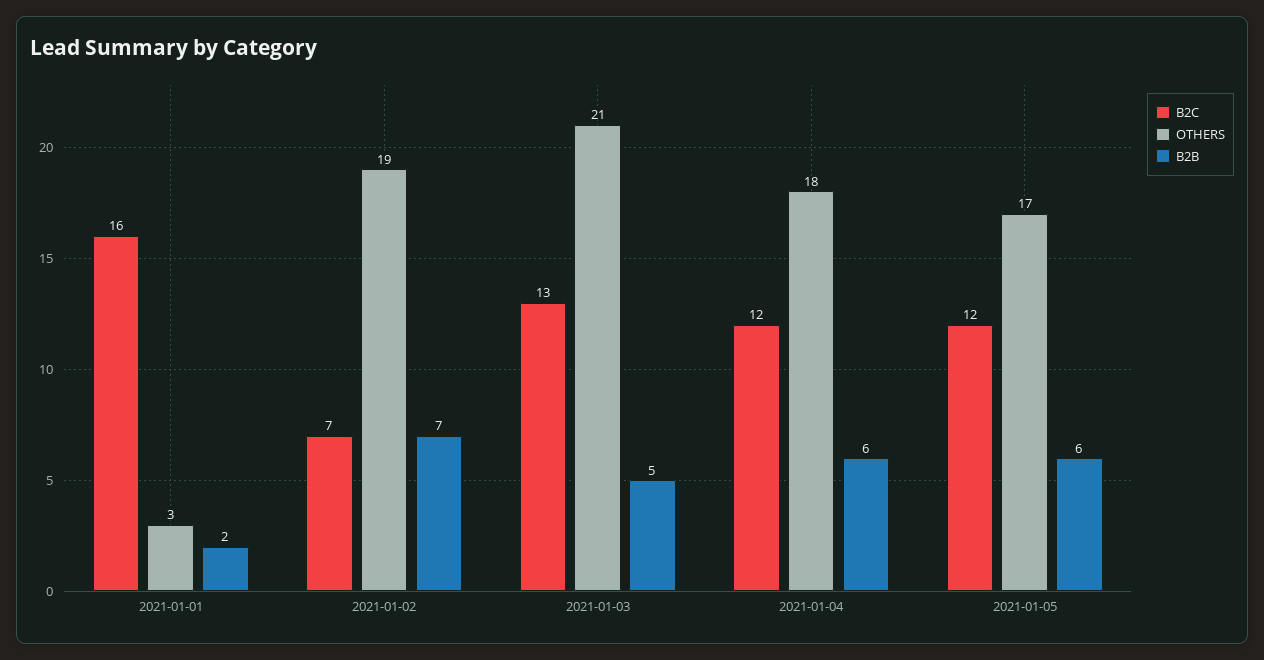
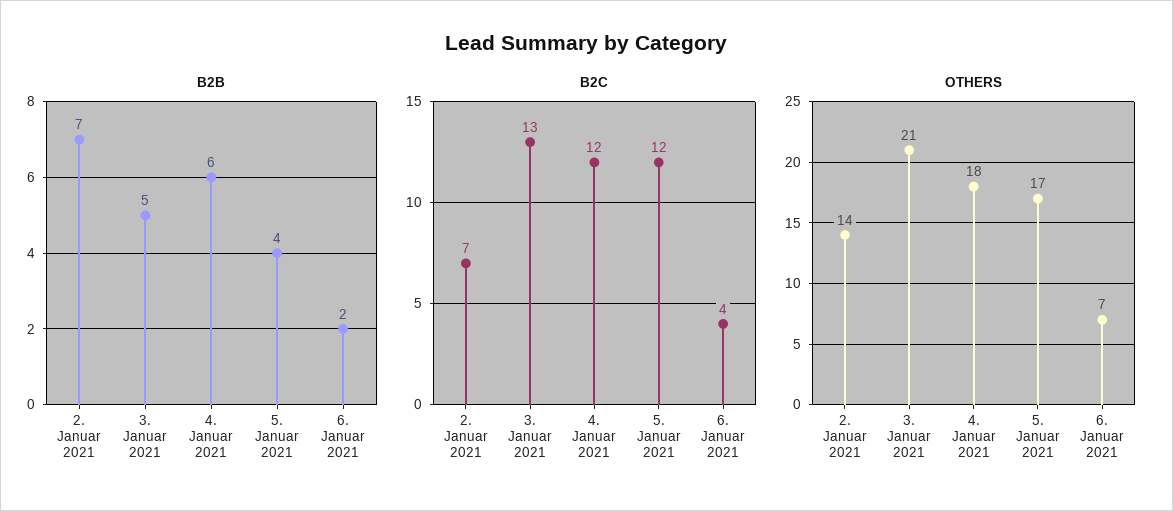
B2C, 2021-01-01: 16 -> none
OTHERS, 2021-01-01: 3 -> none
B2B, 2021-01-01: 2 -> none
OTHERS, 2021-01-02: 19 -> 14
B2B, 2021-01-05: 6 -> 4
B2B, 6. Januar 2021: none -> 2
B2C, 6. Januar 2021: none -> 4
OTHERS, 6. Januar 2021: none -> 7

